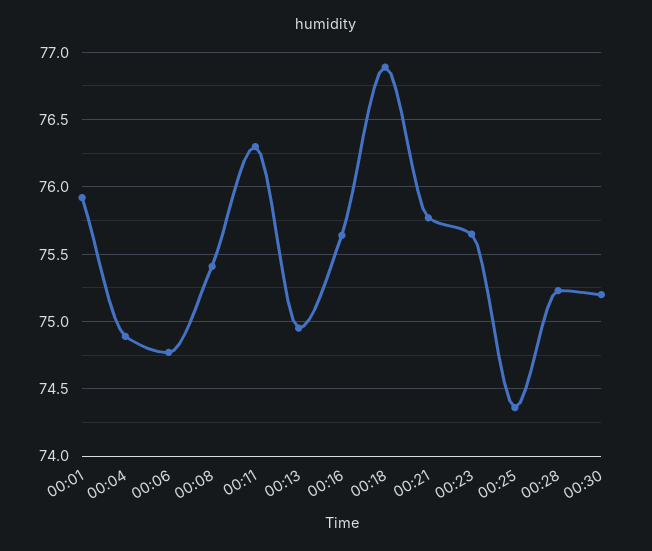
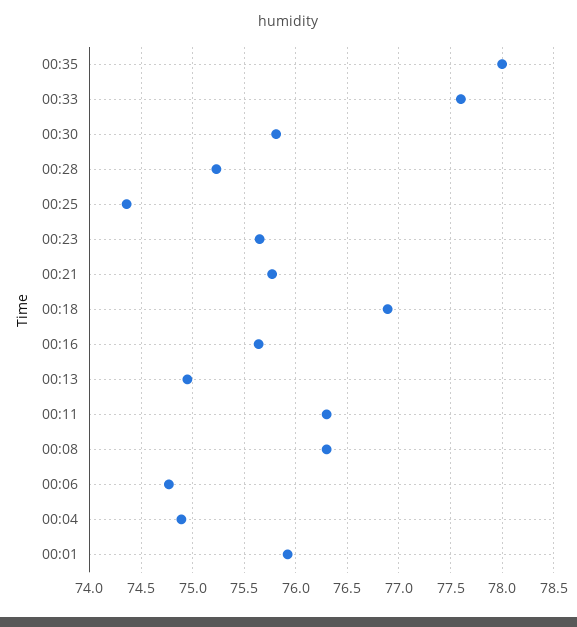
00:08: 75.4 -> 76.3
00:30: 75.2 -> 75.8
00:35: none -> 78
00:33: none -> 77.6

